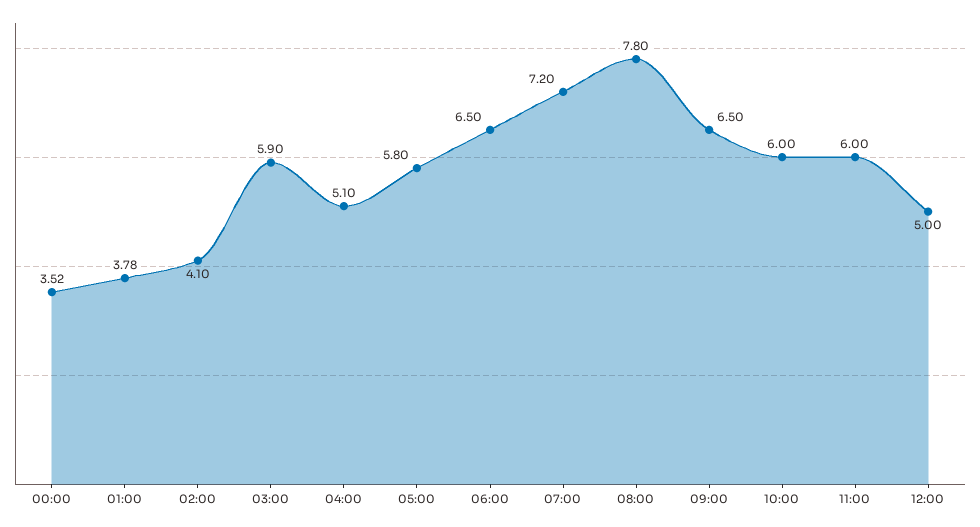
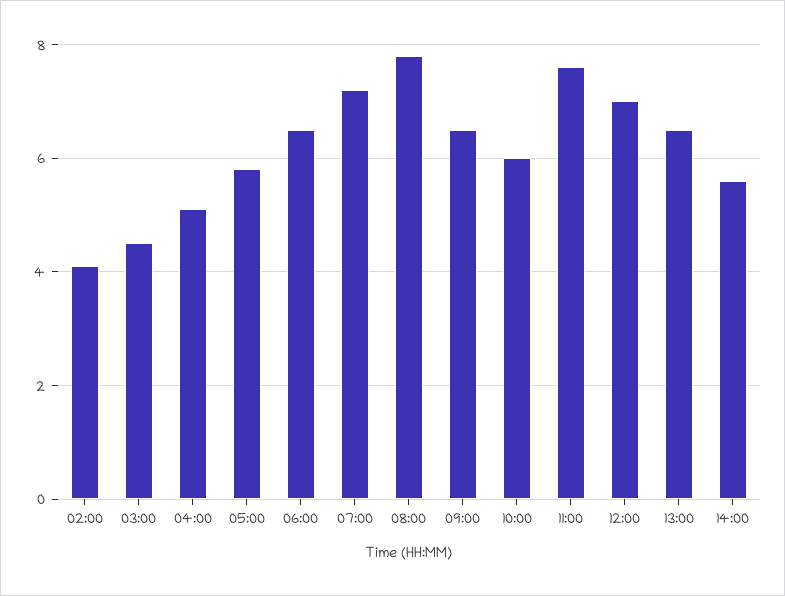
00:00: 3.52 -> none
01:00: 3.78 -> none
03:00: 5.9 -> 4.5
11:00: 6 -> 7.5
12:00: 5 -> 7
13:00: none -> 6.5
14:00: none -> 5.5

